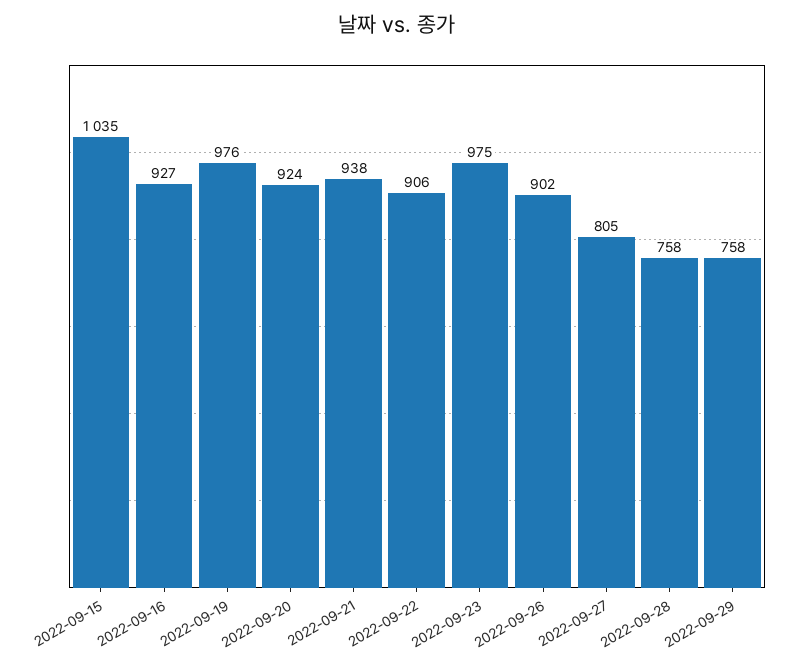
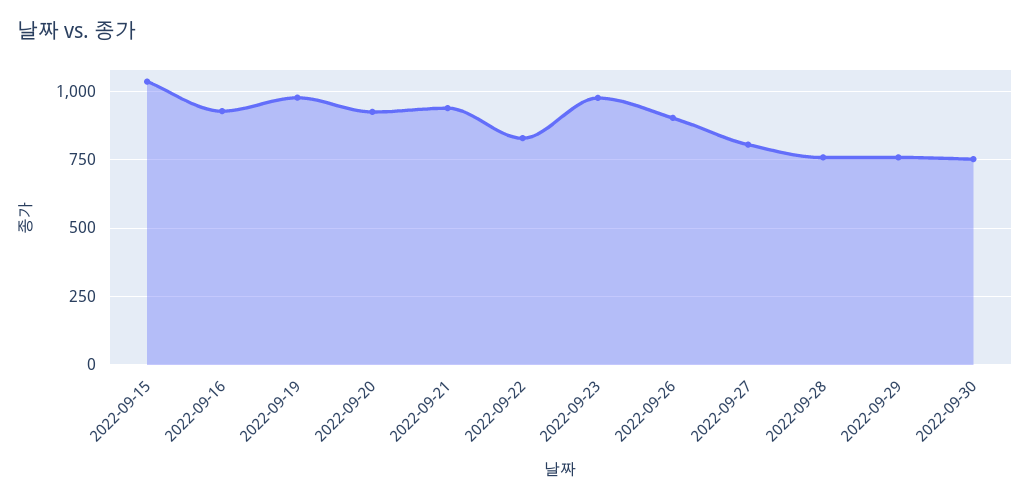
2022-09-22: 906 -> 825
2022-09-30: none -> 750

